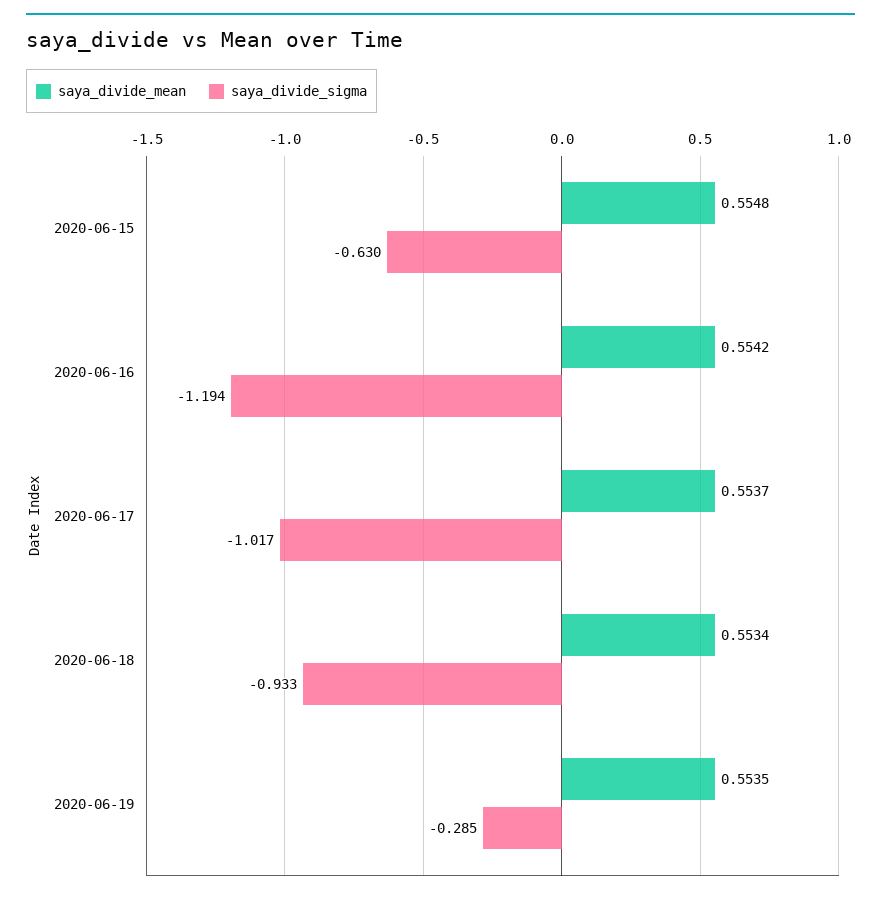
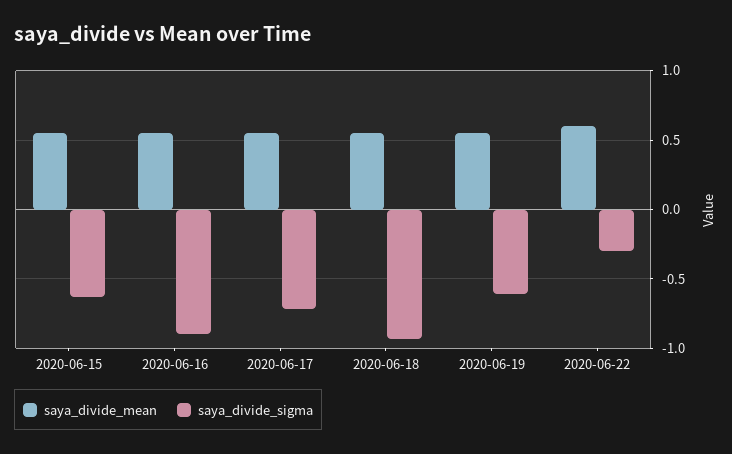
saya_divide_sigma, 2020-06-16: -1.194 -> -0.9
saya_divide_sigma, 2020-06-17: -1.017 -> -0.7
saya_divide_sigma, 2020-06-19: -0.285 -> -0.6
saya_divide_mean, 2020-06-22: none -> 0.6
saya_divide_sigma, 2020-06-22: none -> -0.3

